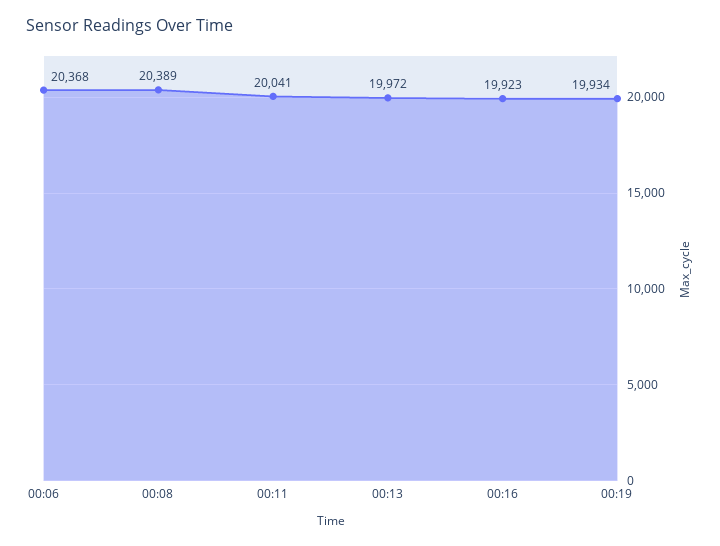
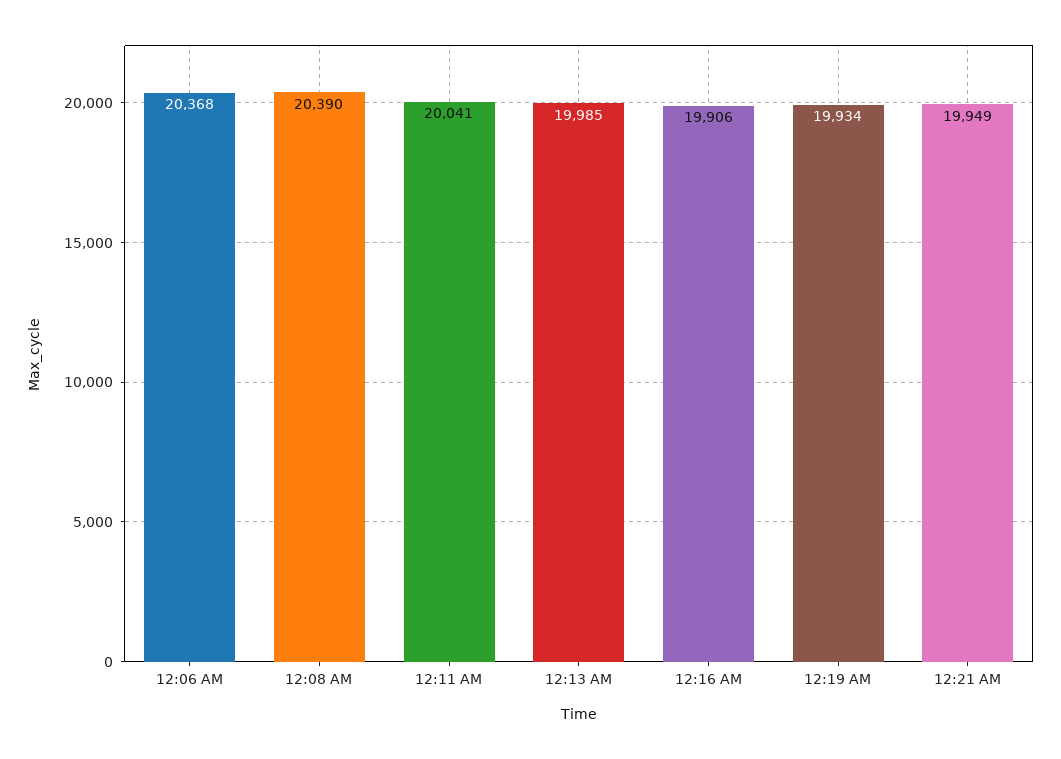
00:08: 20389 -> 20390
00:13: 19972 -> 19985
00:16: 19923 -> 19906
12:21 AM: none -> 19949

